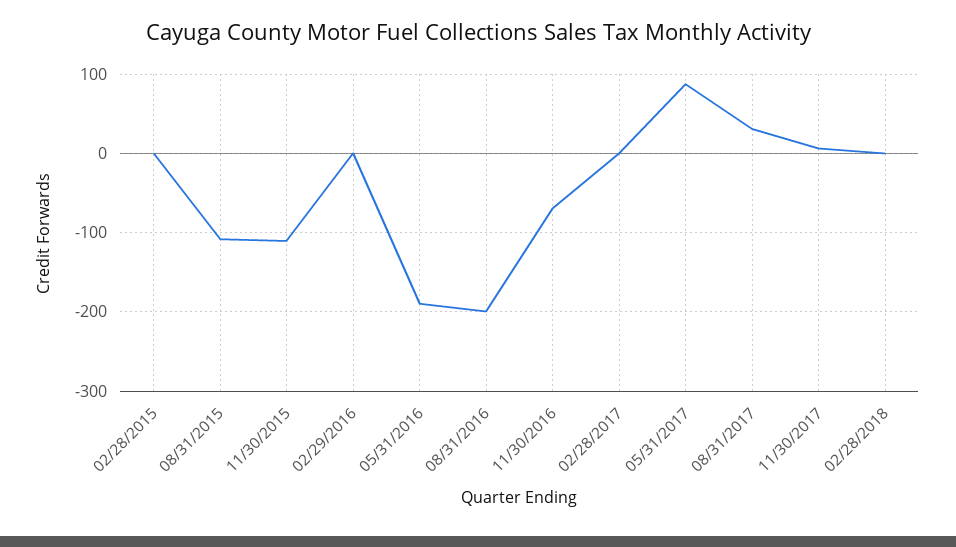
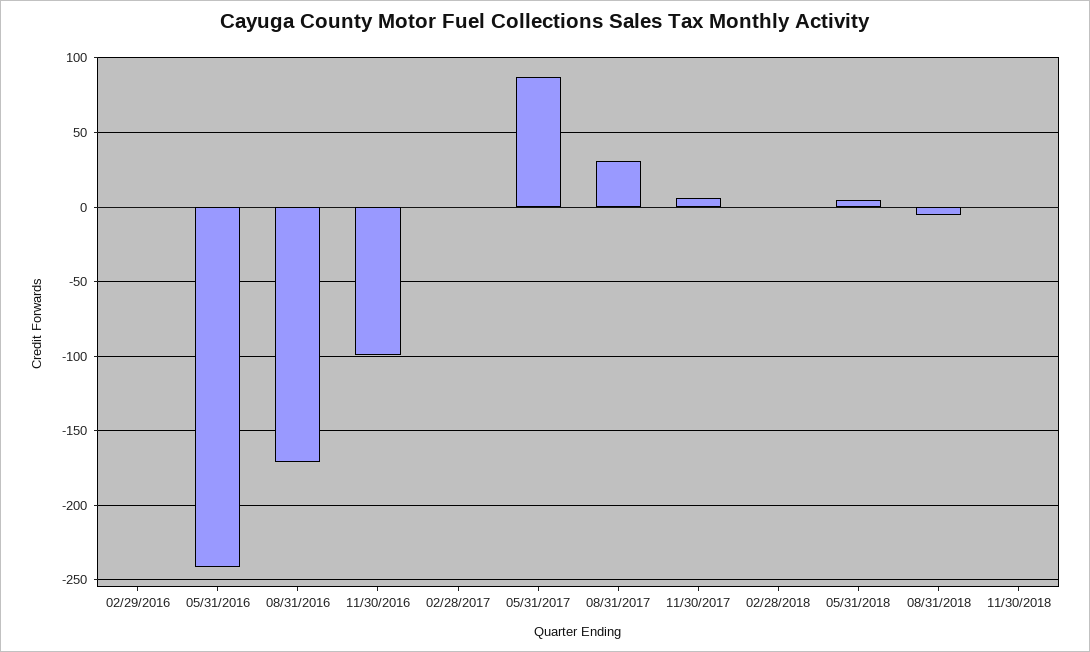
02/28/2015: 0 -> none
08/31/2015: -110 -> none
11/30/2015: -110 -> none
05/31/2016: -190 -> -240
08/31/2016: -200 -> -170
11/30/2016: -70 -> -100
05/31/2018: none -> 5
08/31/2018: none -> -5
11/30/2018: none -> 0

